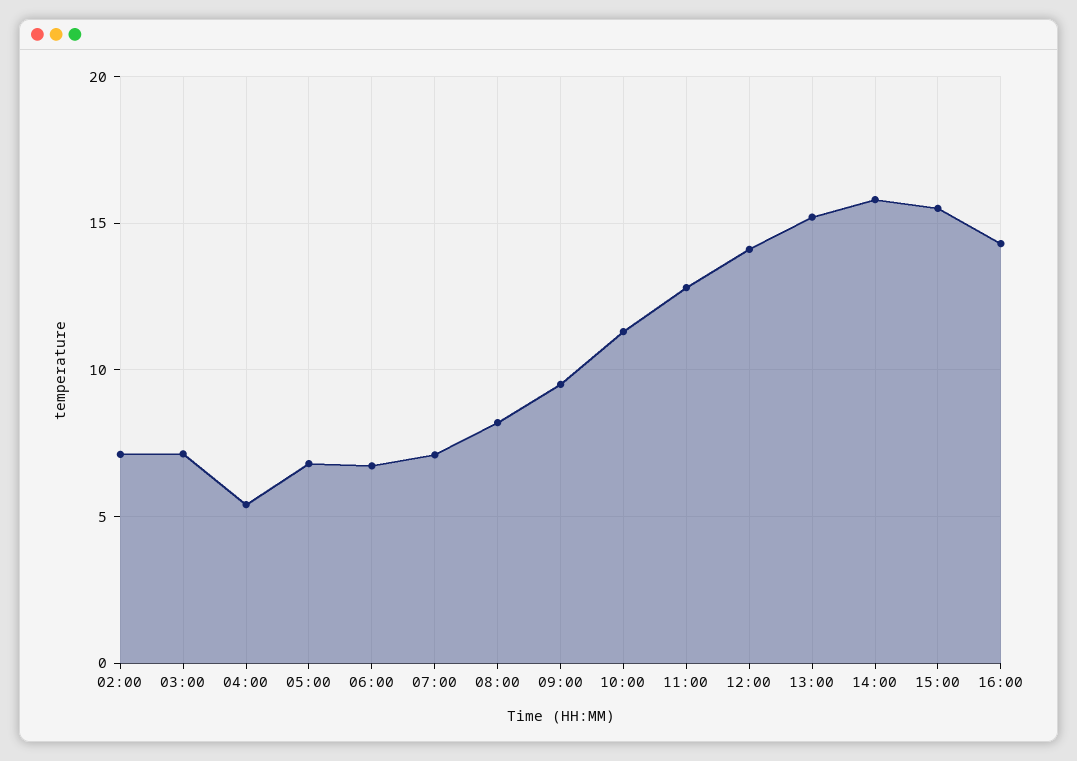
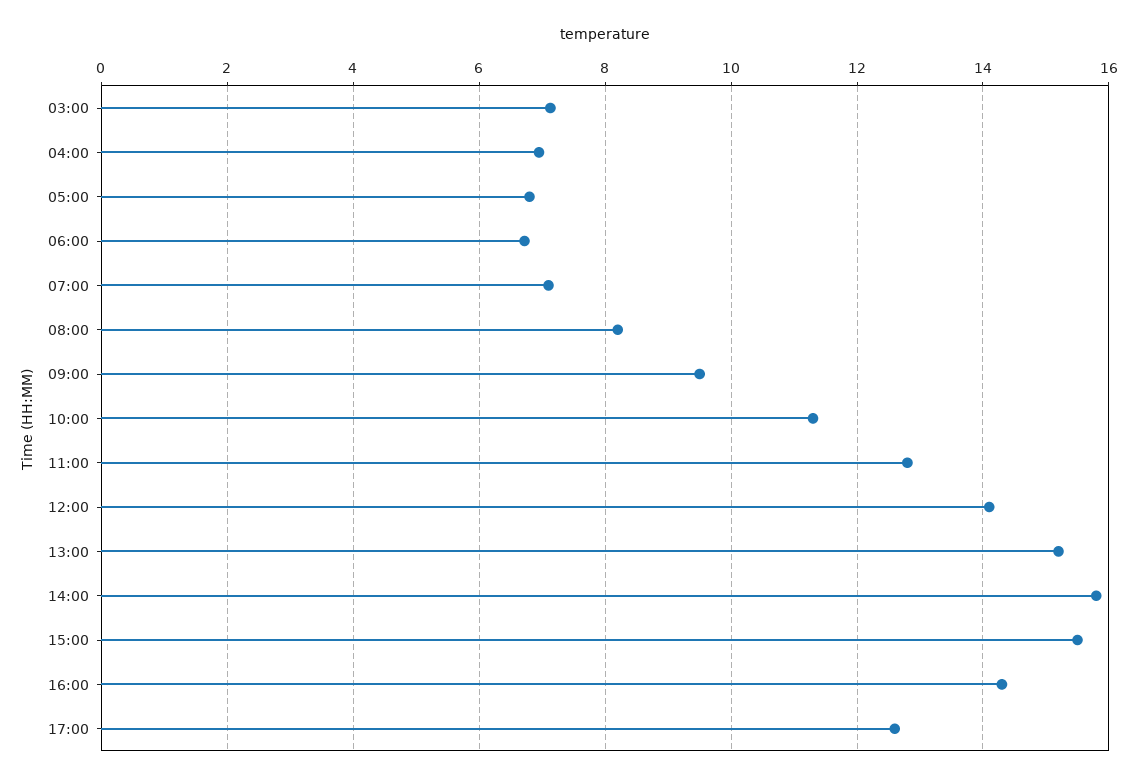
02:00: 7 -> none
04:00: 5.5 -> 7
17:00: none -> 12.6

